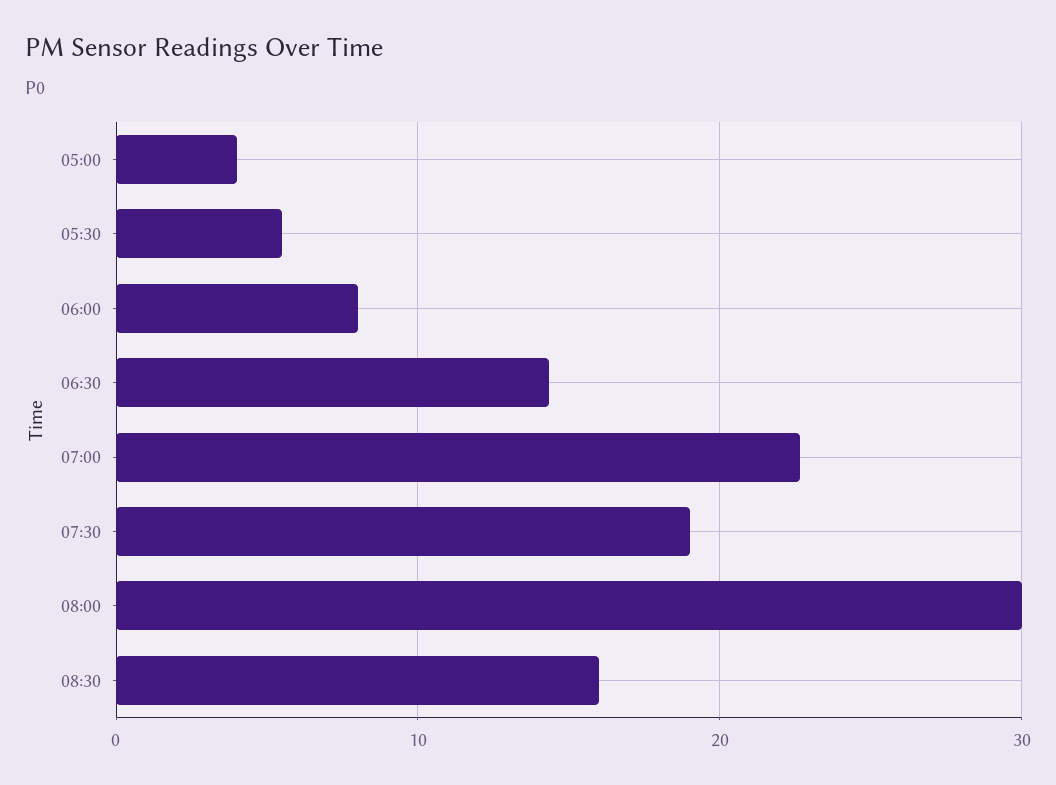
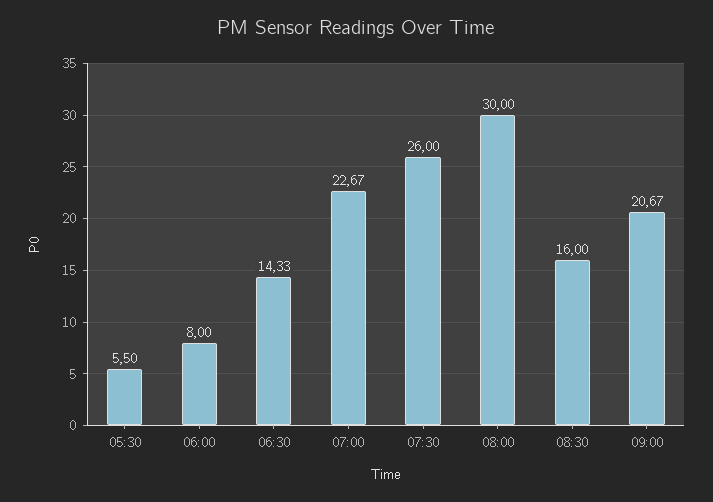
05:00: 4 -> none
07:30: 19 -> 26
09:00: none -> 20.67

